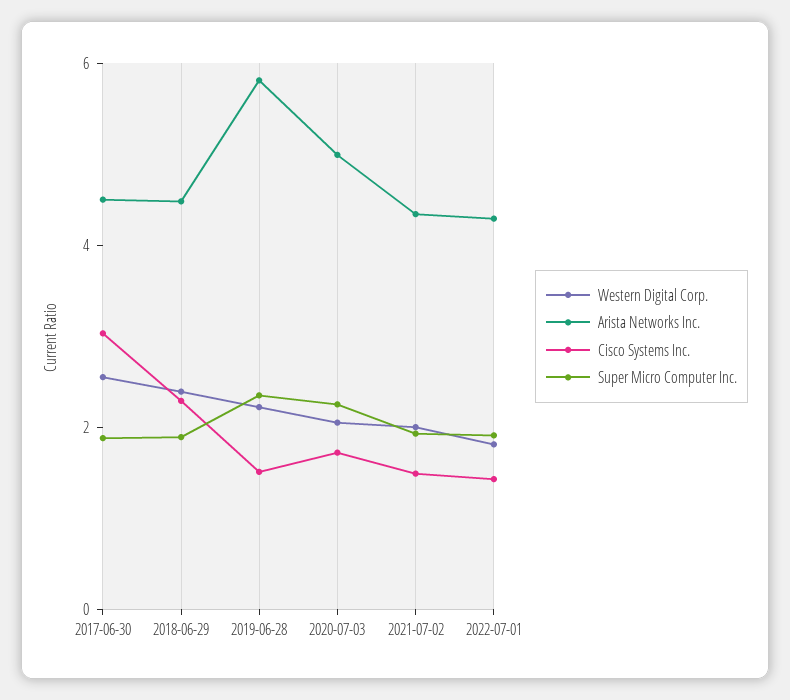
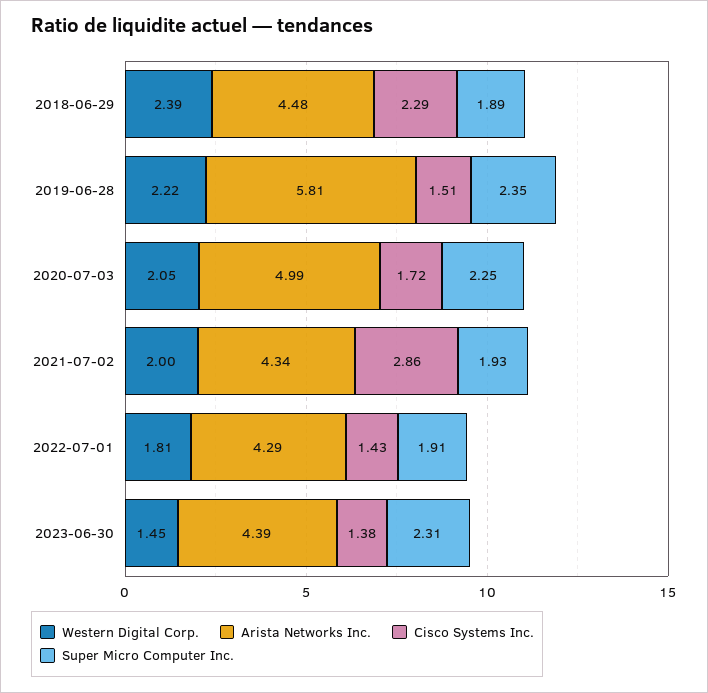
Western Digital Corp., 2017-06-30: 2.5 -> none
Arista Networks Inc., 2017-06-30: 4.5 -> none
Cisco Systems Inc., 2017-06-30: 3 -> none
Super Micro Computer Inc., 2017-06-30: 2 -> none
Cisco Systems Inc., 2021-07-02: 1.5 -> 2.86
Western Digital Corp., 2023-06-30: none -> 1.45
Arista Networks Inc., 2023-06-30: none -> 4.39
Cisco Systems Inc., 2023-06-30: none -> 1.38
Super Micro Computer Inc., 2023-06-30: none -> 2.31

